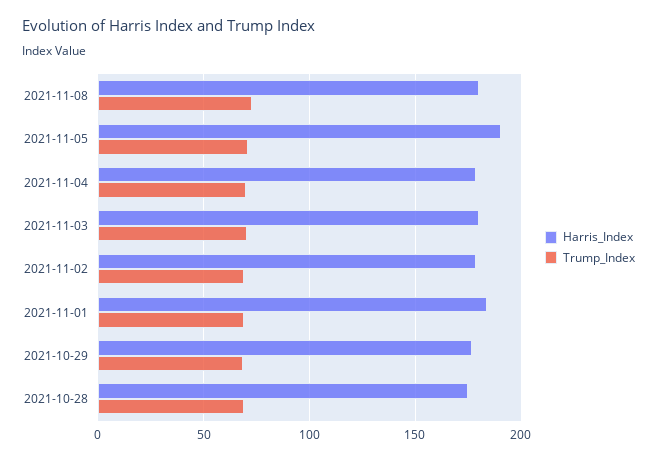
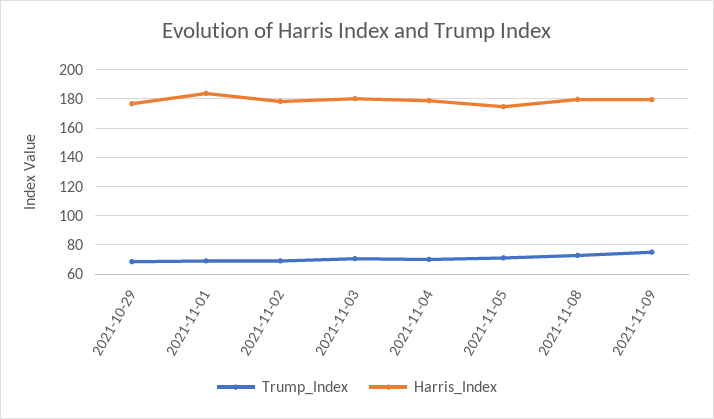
Harris_Index, 2021-11-05: 190 -> 175
Harris_Index, 2021-10-28: 175 -> none
Trump_Index, 2021-10-28: 70 -> none
Trump_Index, 2021-11-09: none -> 75
Harris_Index, 2021-11-09: none -> 180

